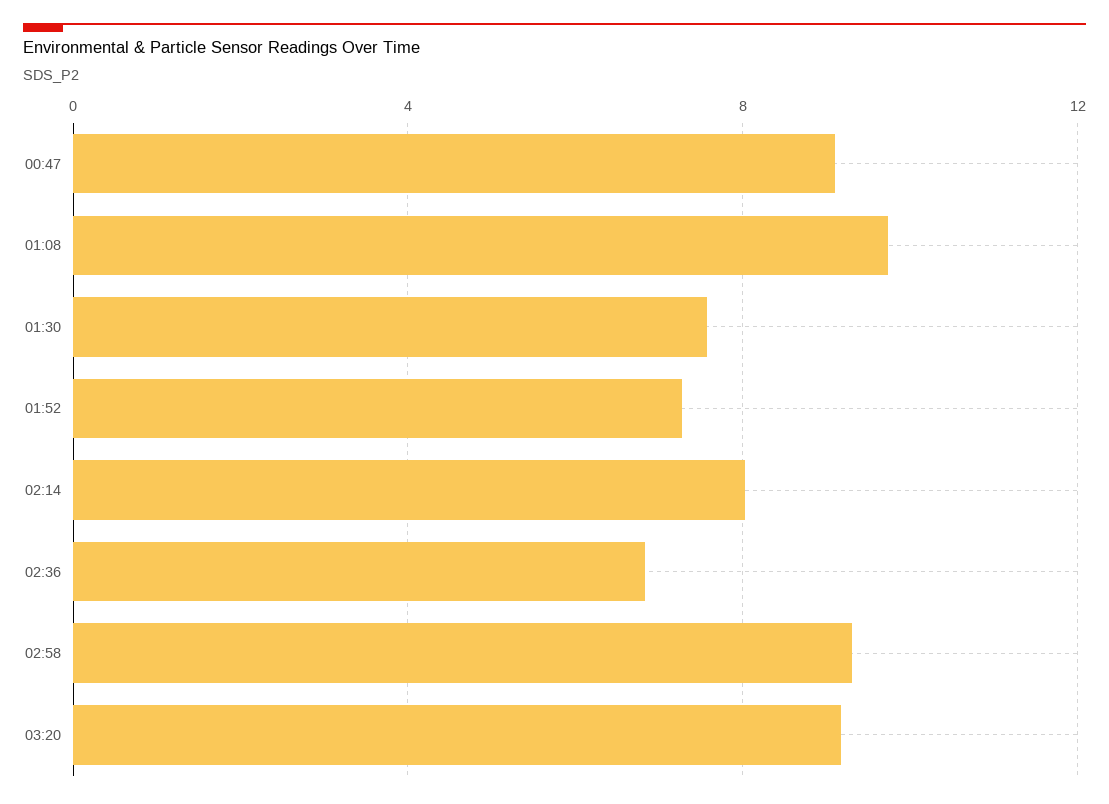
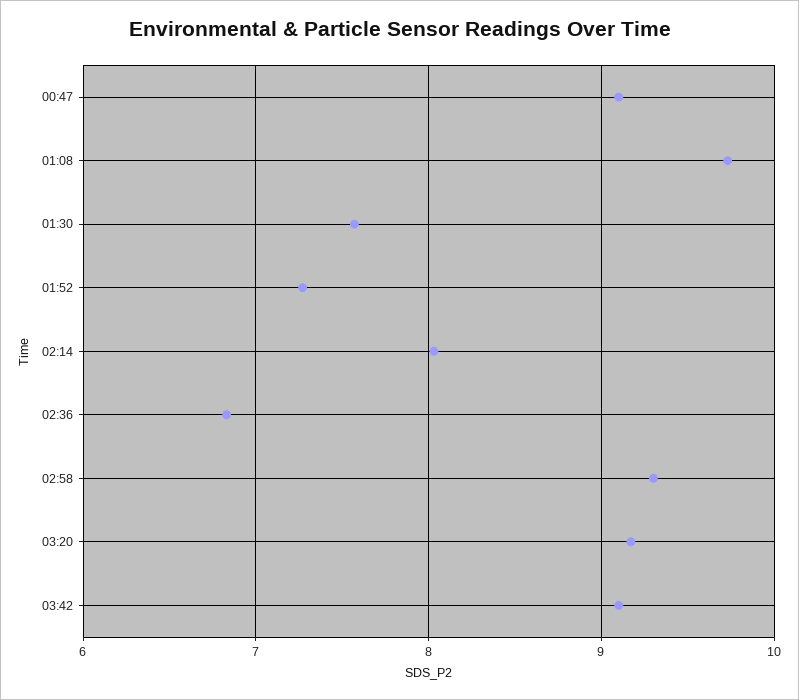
03:42: none -> 9.1

